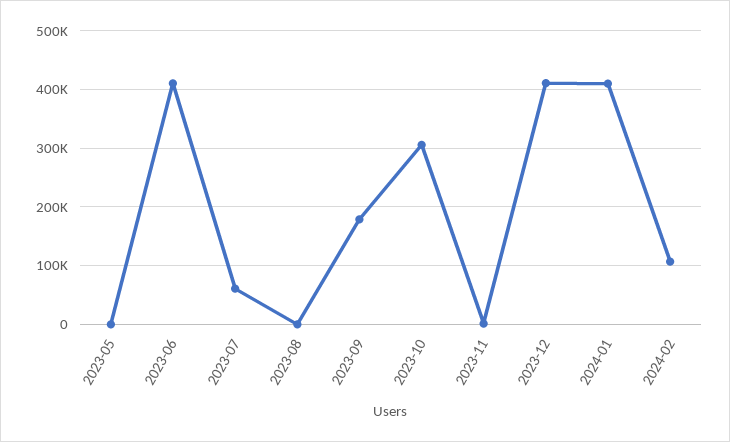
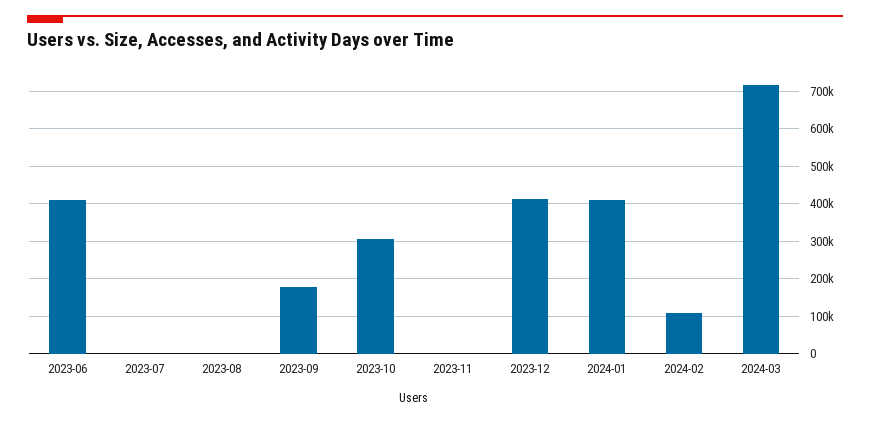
2023-05: 0 -> none
2023-07: 60000 -> 0
2024-03: none -> 720000

